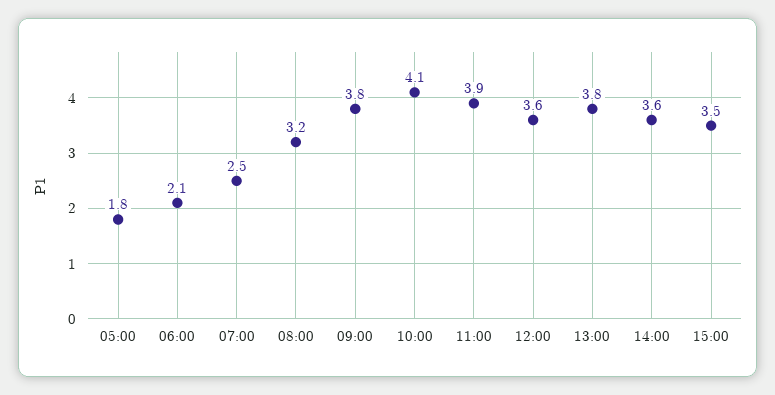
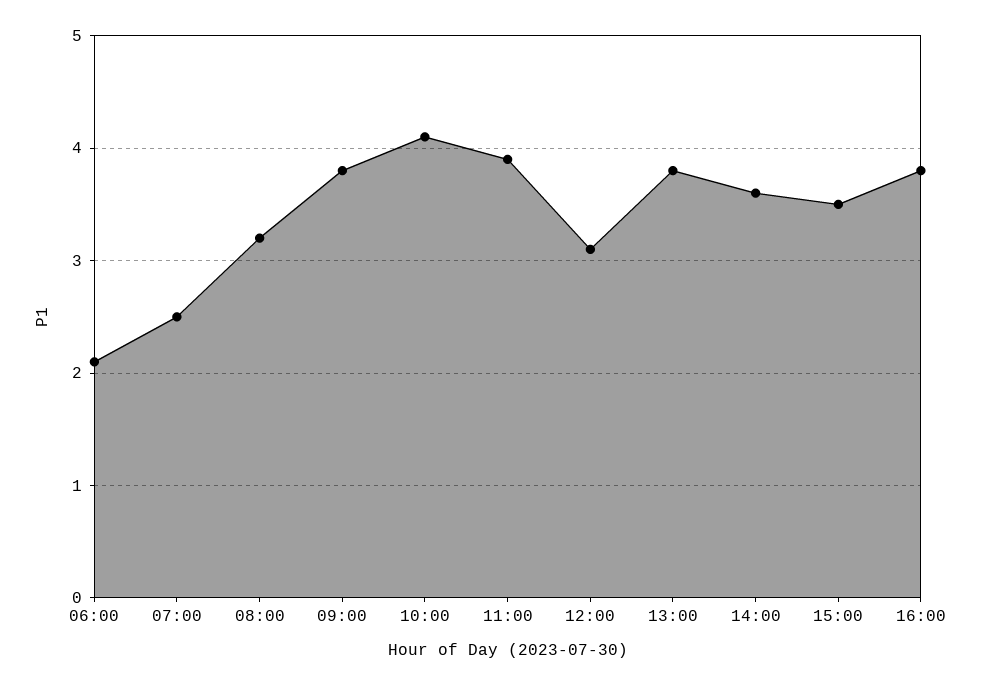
05:00: 1.8 -> none
12:00: 3.6 -> 3.1
16:00: none -> 3.8

